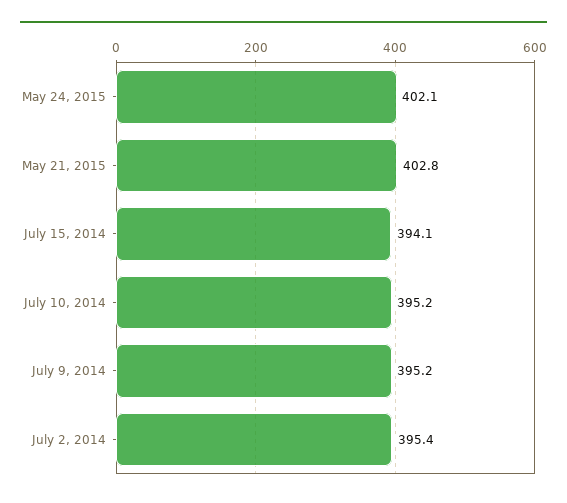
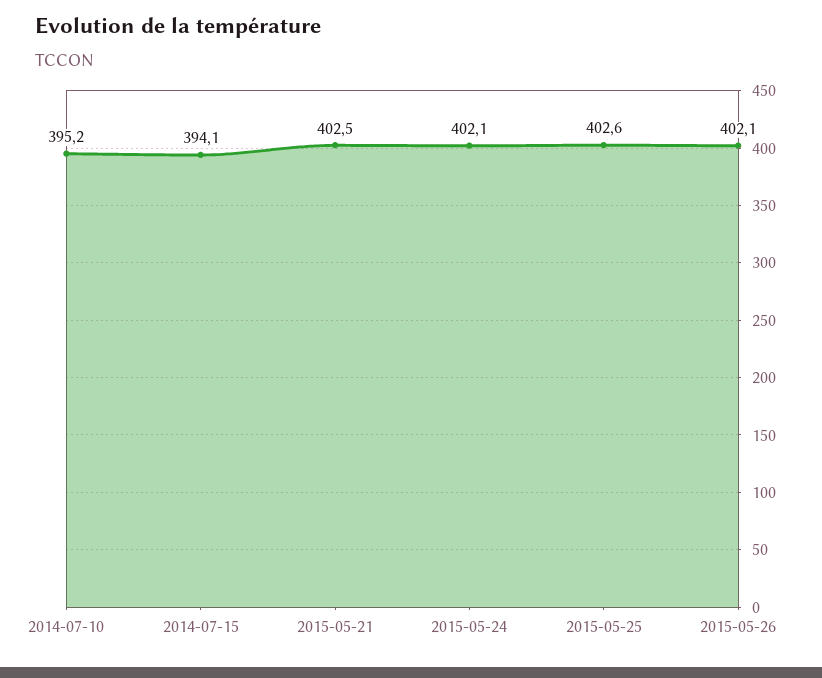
May 21, 2015: 402.8 -> 402.5
July 9, 2014: 395.2 -> none
July 2, 2014: 395.4 -> none
2015-05-25: none -> 402.6
2015-05-26: none -> 402.1

